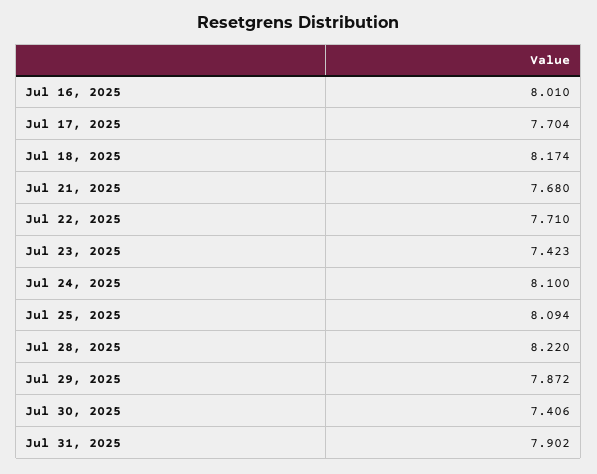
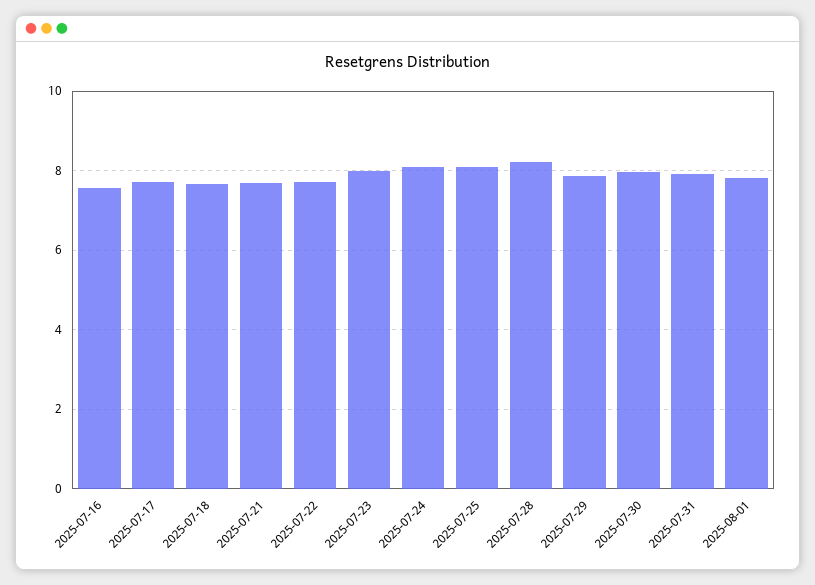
Jul 16, 2025: 8.01 -> 7.6
Jul 18, 2025: 8.174 -> 7.6
Jul 23, 2025: 7.423 -> 8
Jul 30, 2025: 7.406 -> 8
2025-08-01: none -> 7.8

